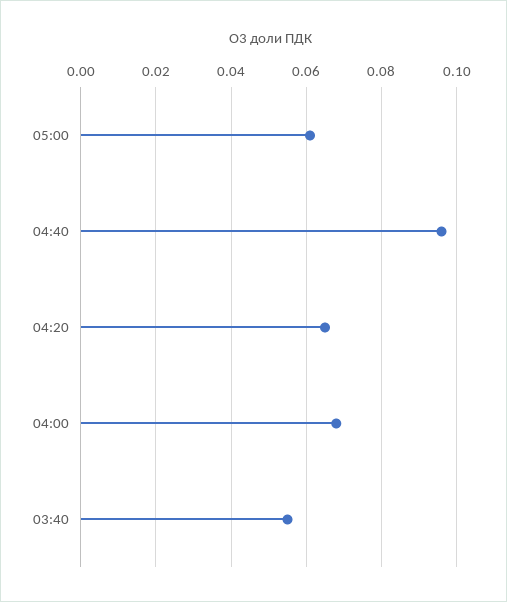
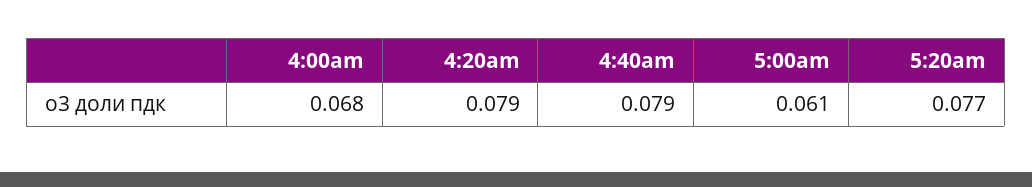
04:40: 0.095 -> 0.079
04:20: 0.065 -> 0.079
03:40: 0.055 -> none
5:20am: none -> 0.077

